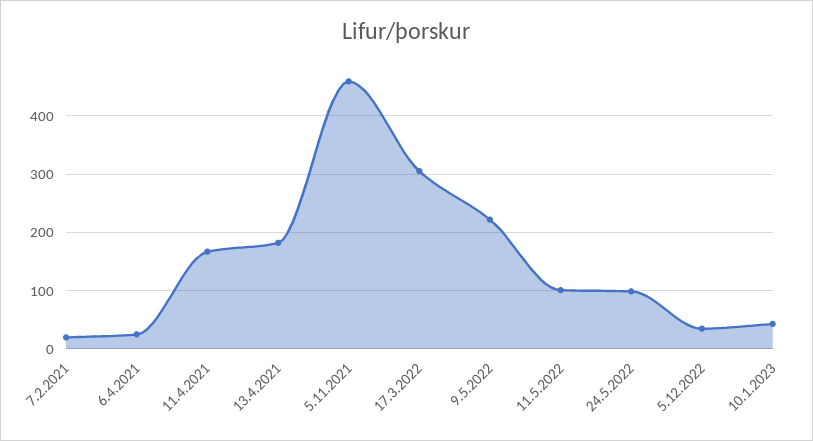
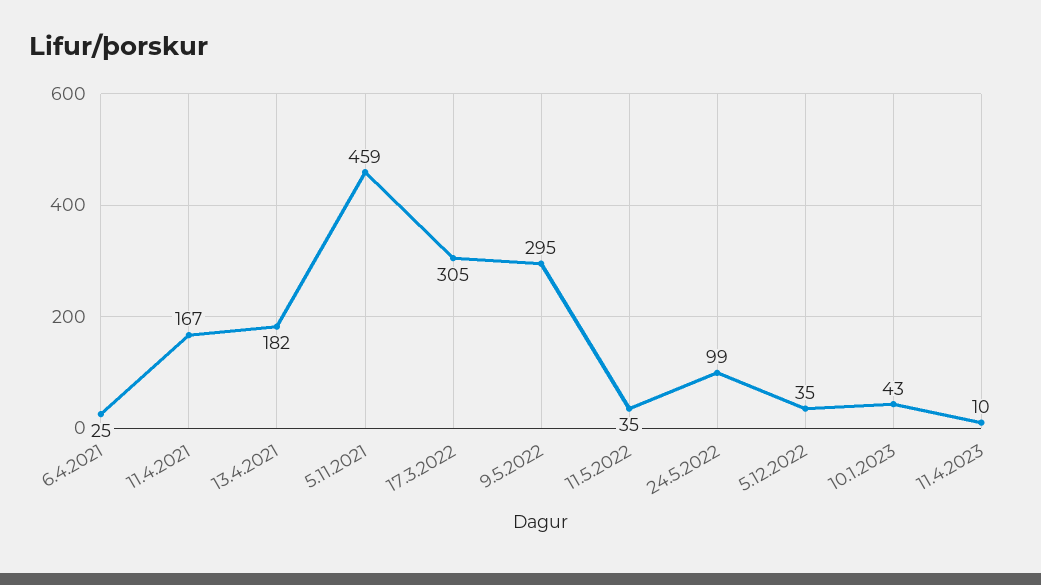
7.2.2021: 20 -> none
9.5.2022: 220 -> 295
11.5.2022: 100 -> 35
11.4.2023: none -> 10

